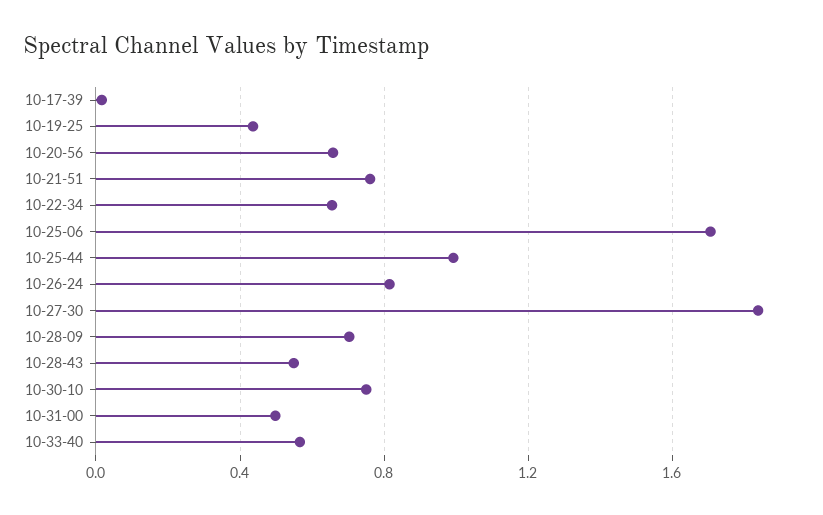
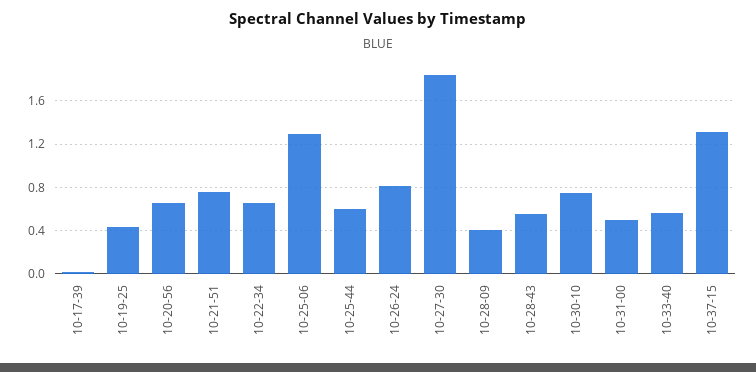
10-25-06: 1.7 -> 1.3
10-25-44: 1 -> 0.6
10-28-09: 0.7 -> 0.4
10-37-15: none -> 1.3

